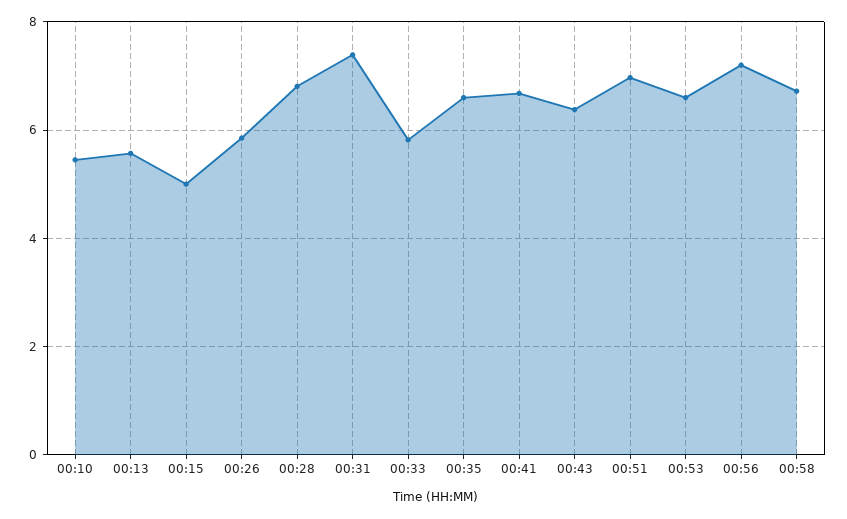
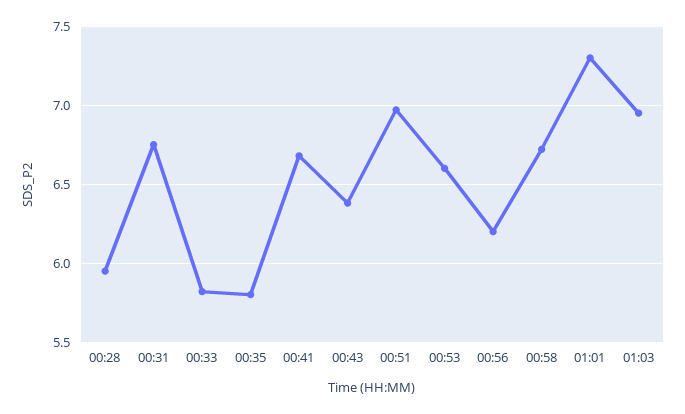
00:10: 5.4 -> none
00:13: 5.6 -> none
00:15: 5 -> none
00:26: 5.8 -> none
00:28: 6.8 -> 5.95
00:31: 7.4 -> 6.75
00:35: 6.6 -> 5.8
00:56: 7.2 -> 6.2
01:01: none -> 7.3
01:03: none -> 6.95

